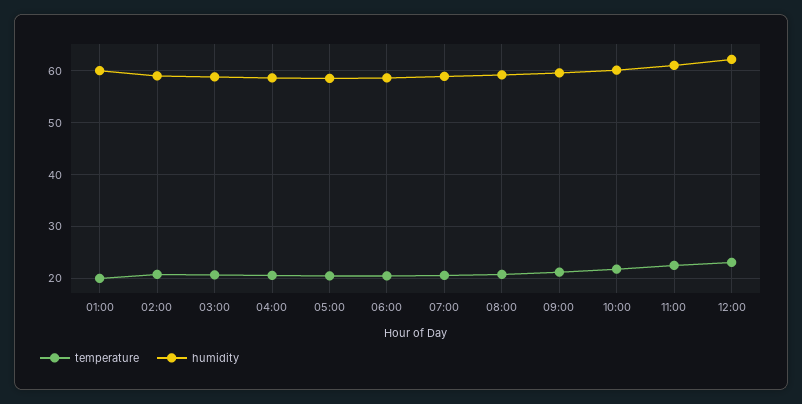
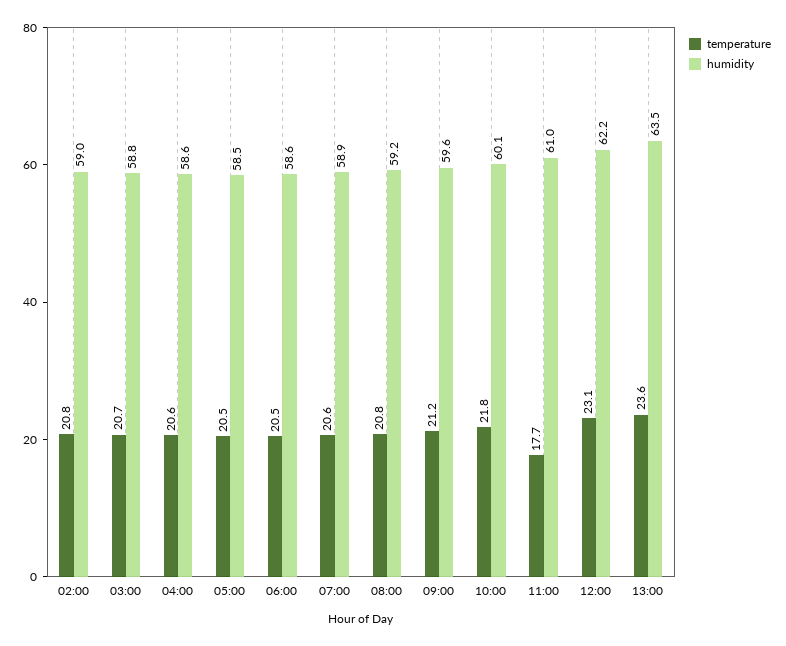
temperature, 01:00: 20 -> none
humidity, 01:00: 60 -> none
temperature, 11:00: 22 -> 17.7
temperature, 13:00: none -> 23.6
humidity, 13:00: none -> 63.5

